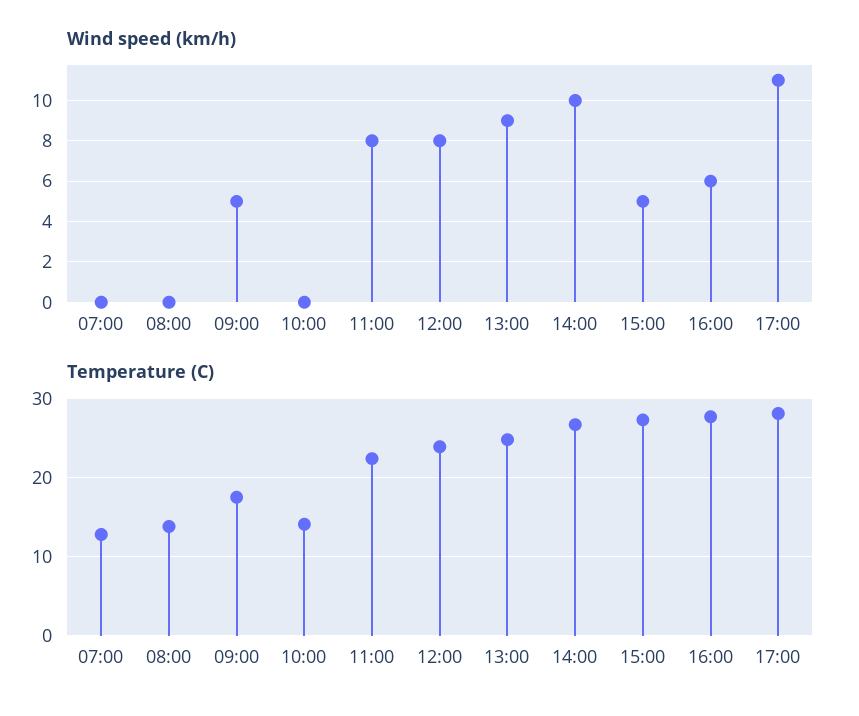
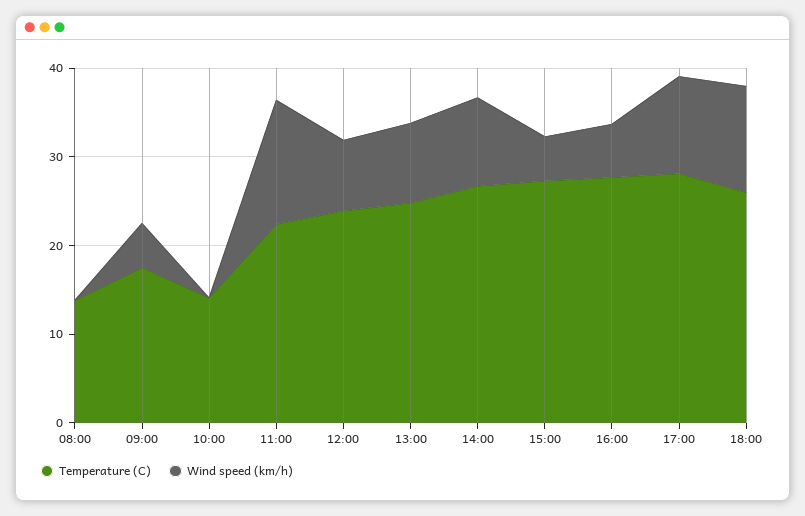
Wind speed (km/h), 07:00: 0 -> none
Wind speed (km/h), 11:00: 8 -> 14
Temperature (C), 07:00: 13 -> none
Temperature (C), 18:00: none -> 26
Wind speed (km/h), 18:00: none -> 12

